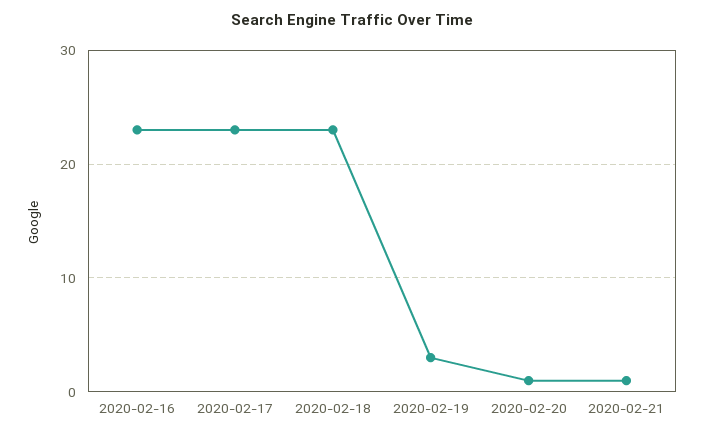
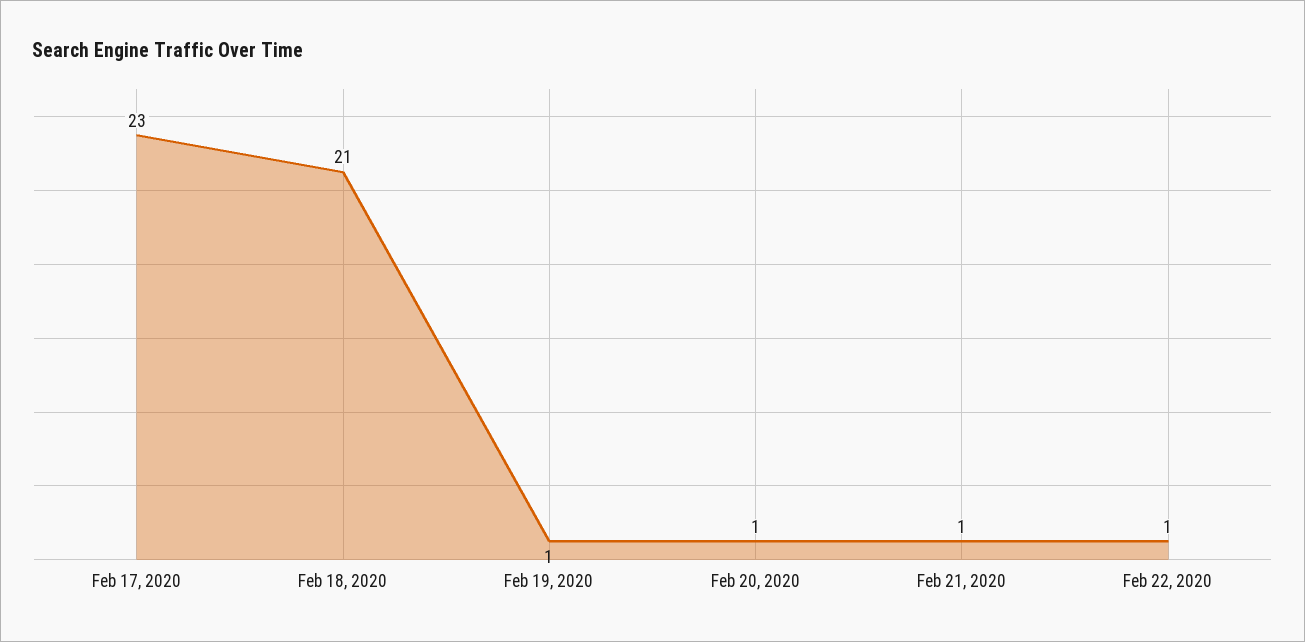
2020-02-16: 23 -> none
2020-02-18: 23 -> 21
2020-02-19: 3 -> 1
Feb 22, 2020: none -> 1

